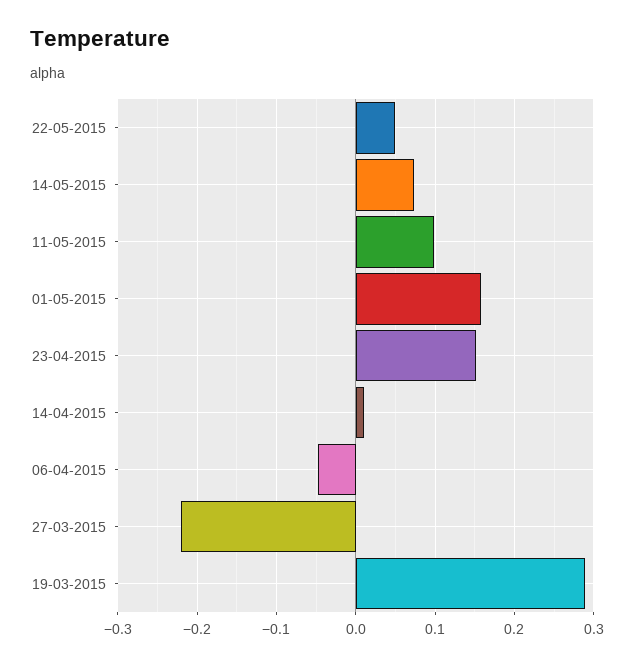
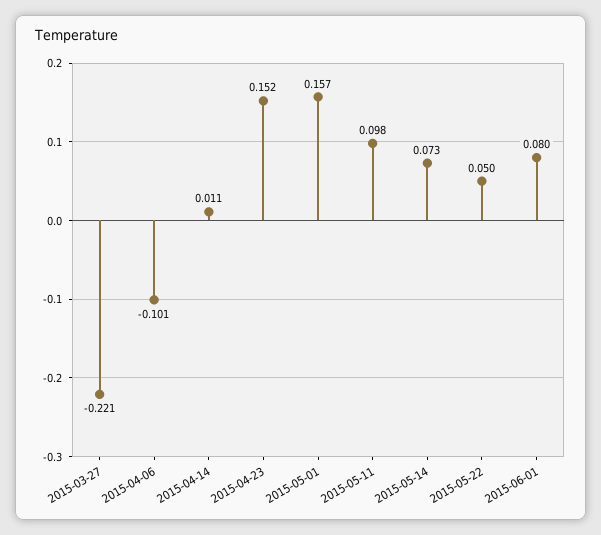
06-04-2015: -0.05 -> -0.101
19-03-2015: 0.29 -> none
2015-06-01: none -> 0.08

